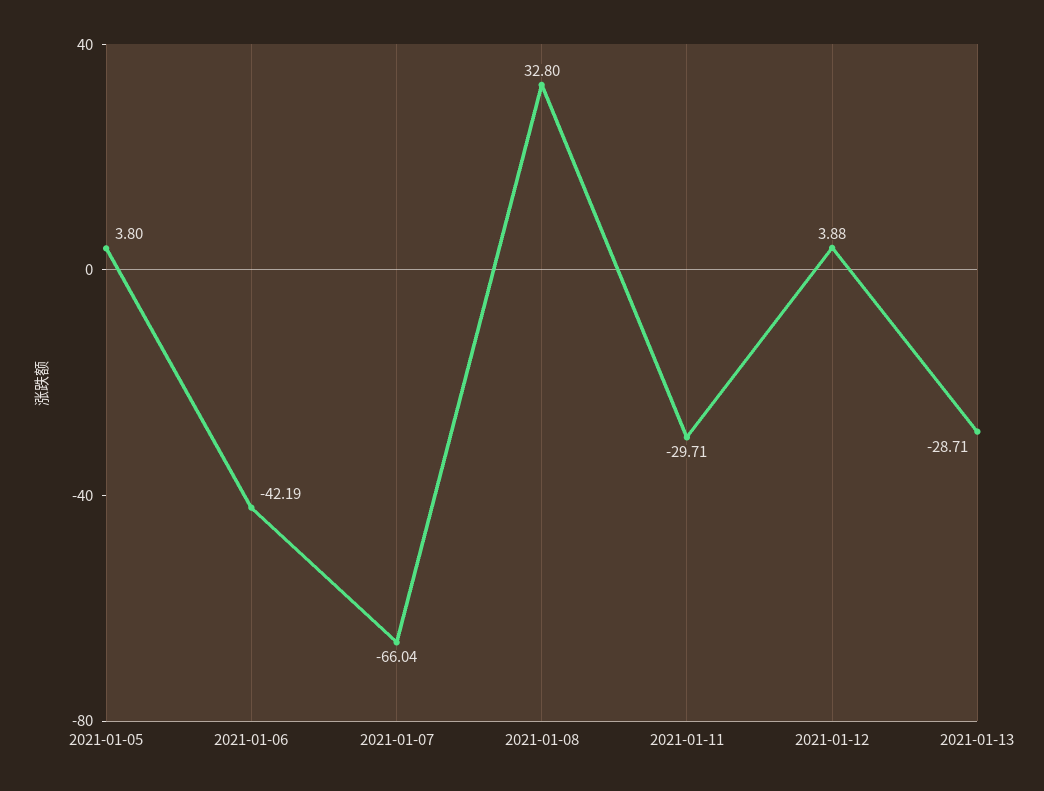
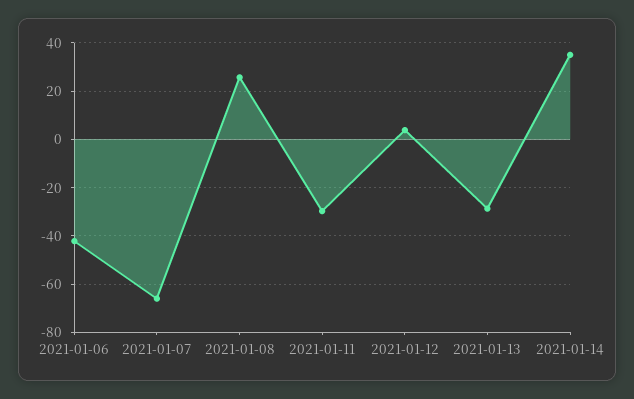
2021-01-05: 3.8 -> none
2021-01-08: 32.8 -> 25
2021-01-14: none -> 35

